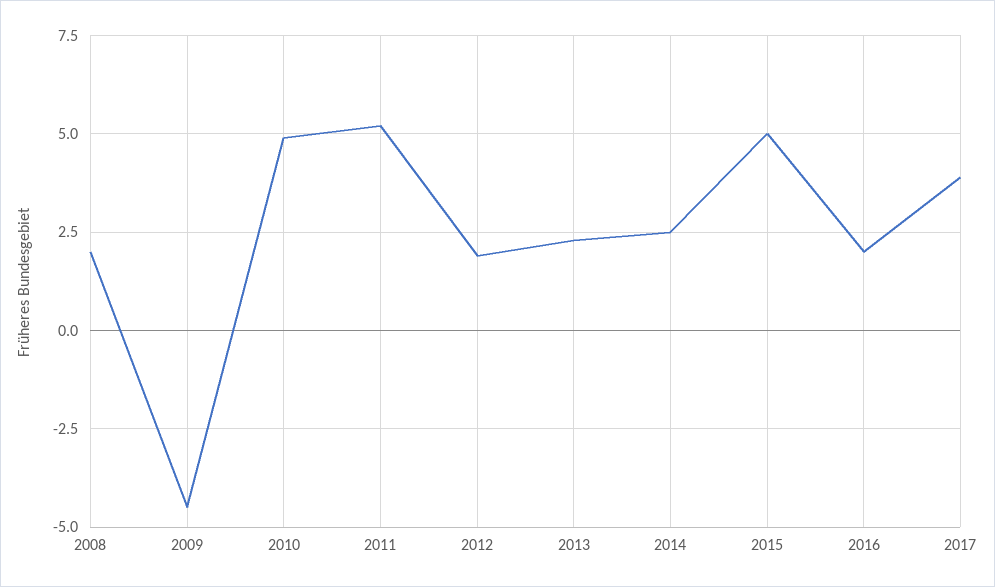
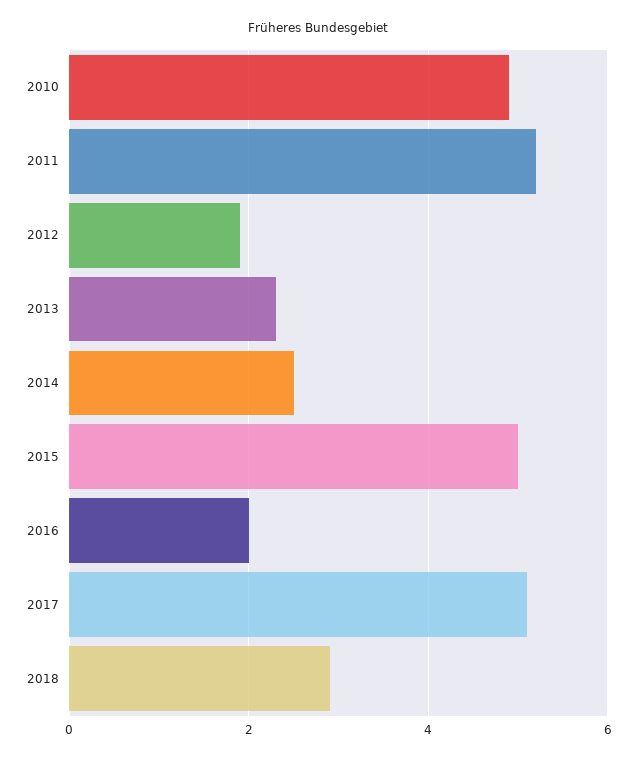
2008: 2 -> none
2009: -4.5 -> none
2017: 4 -> 5
2018: none -> 3

